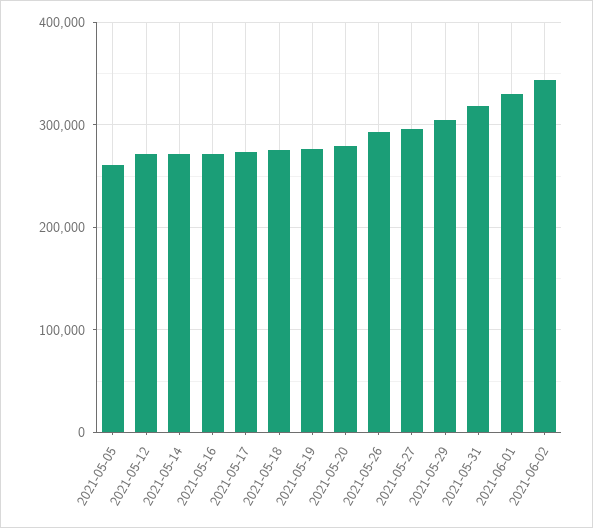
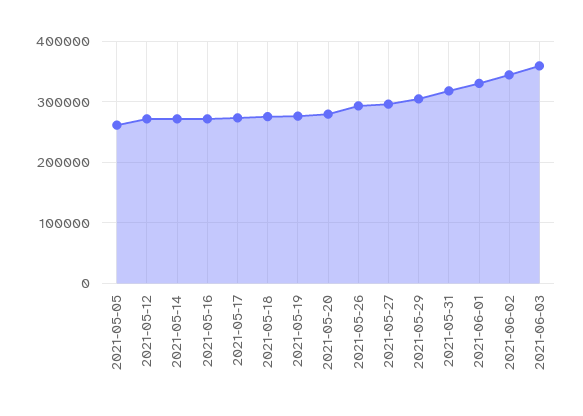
2021-06-03: none -> 360000

